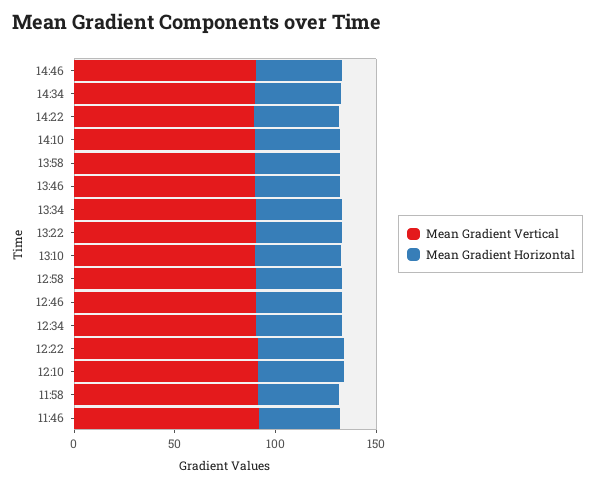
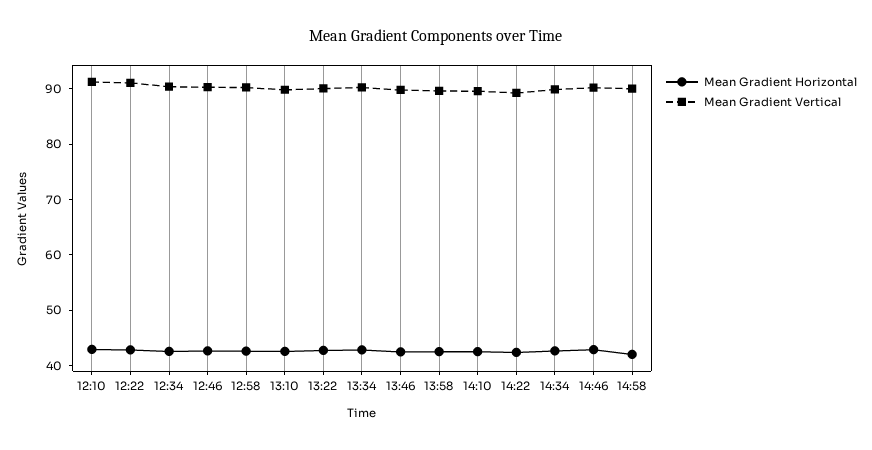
Mean Gradient Vertical, 11:58: 90 -> none
Mean Gradient Horizontal, 11:58: 40 -> none
Mean Gradient Vertical, 11:46: 90 -> none
Mean Gradient Horizontal, 11:46: 40 -> none
Mean Gradient Horizontal, 14:58: none -> 42
Mean Gradient Vertical, 14:58: none -> 90

